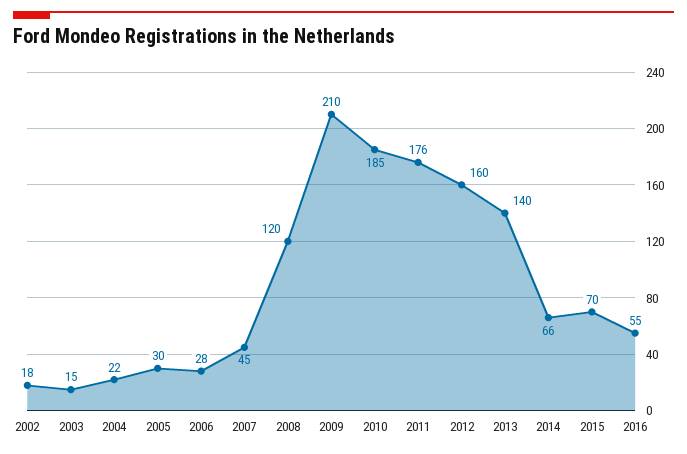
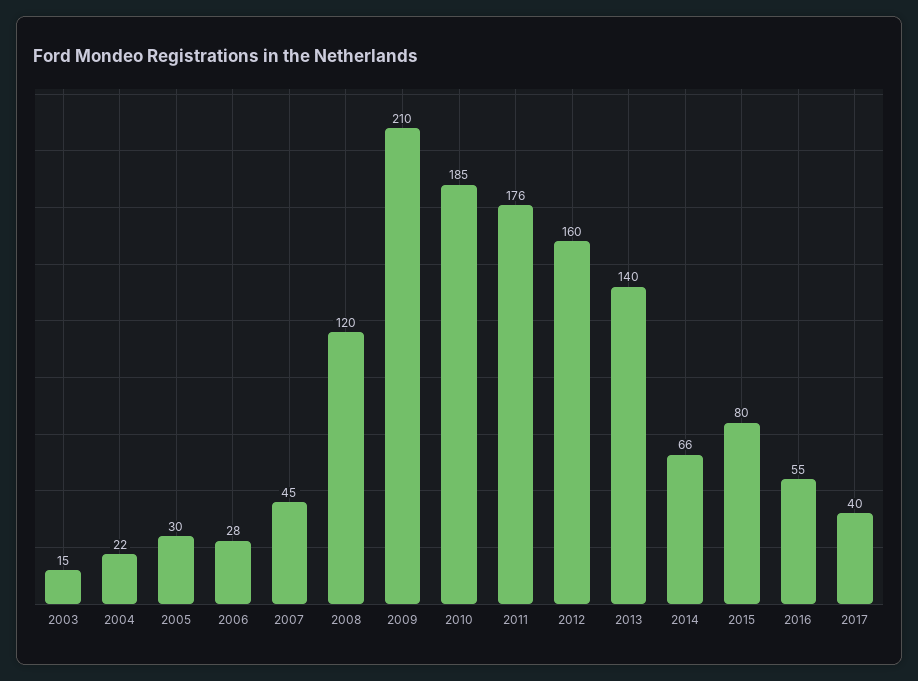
2002: 18 -> none
2015: 70 -> 80
2017: none -> 40

